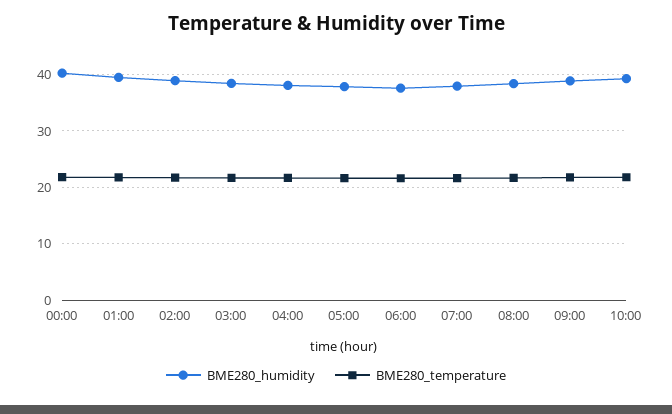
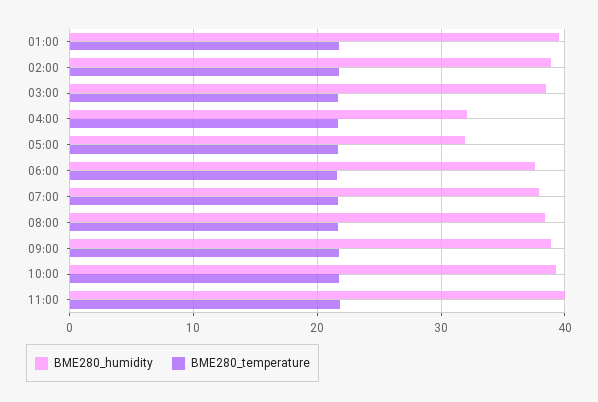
BME280_humidity, 00:00: 40 -> none
BME280_temperature, 00:00: 22 -> none
BME280_humidity, 04:00: 38 -> 32
BME280_humidity, 05:00: 38 -> 32
BME280_humidity, 11:00: none -> 40
BME280_temperature, 11:00: none -> 22

